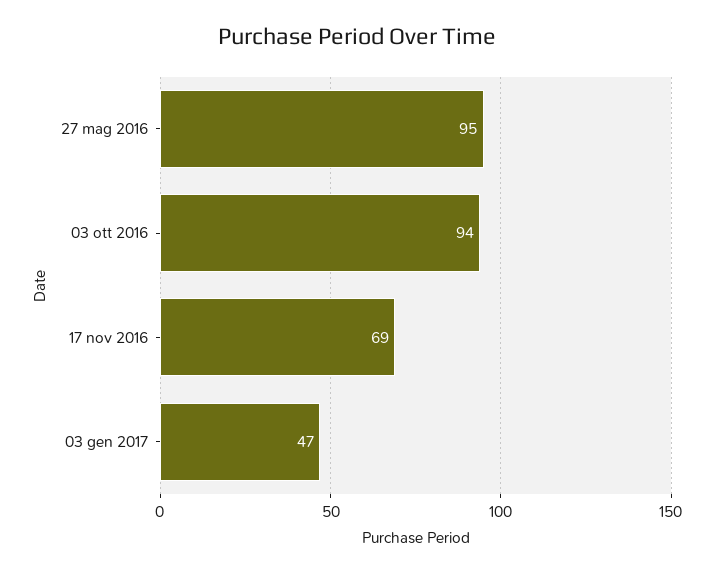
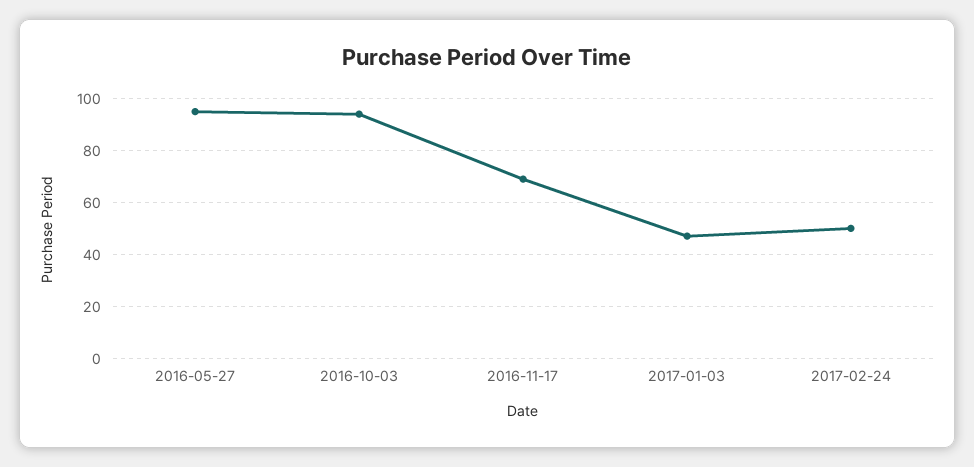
2017-02-24: none -> 50

